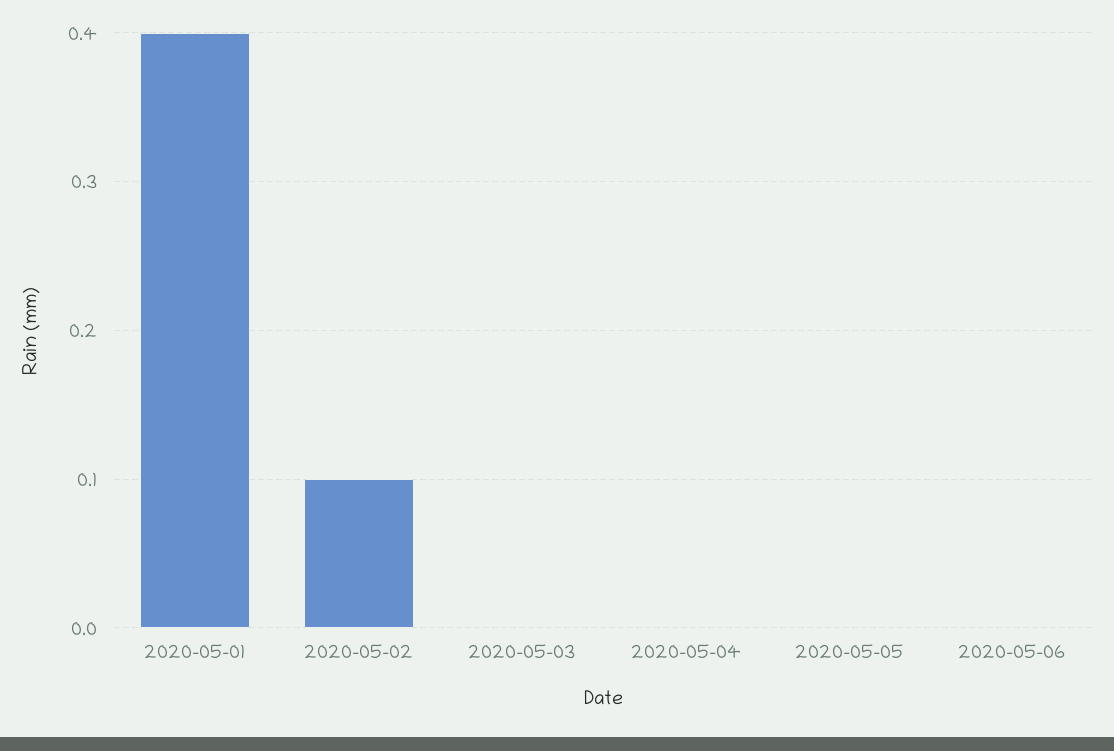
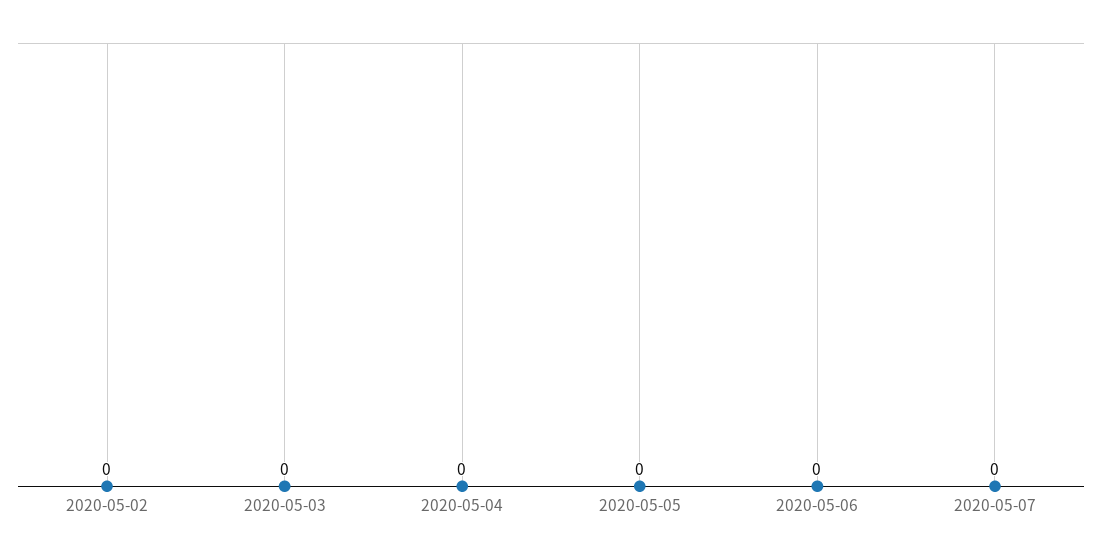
2020-05-01: 0.4 -> none
2020-05-02: 0.1 -> 0
2020-05-07: none -> 0

